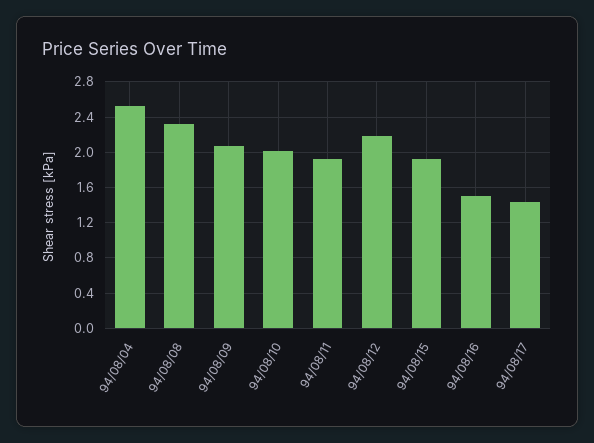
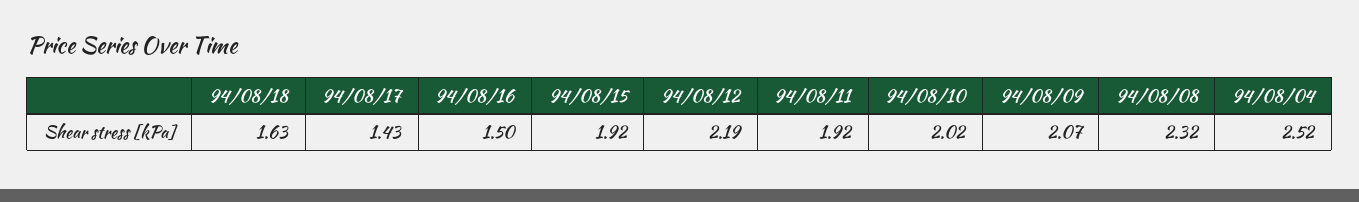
94/08/18: none -> 1.63

